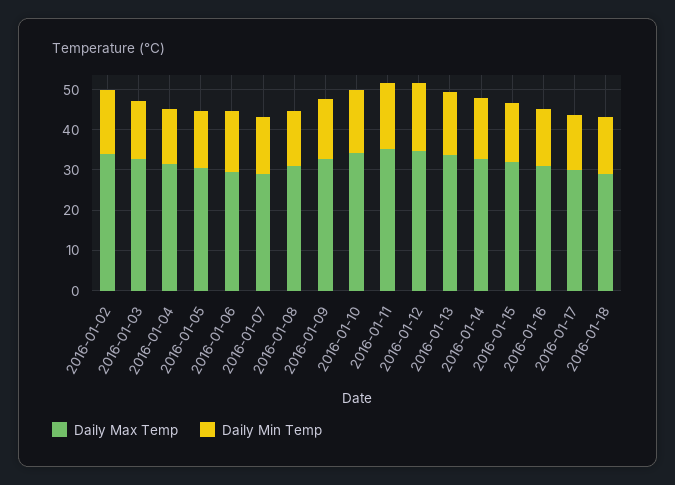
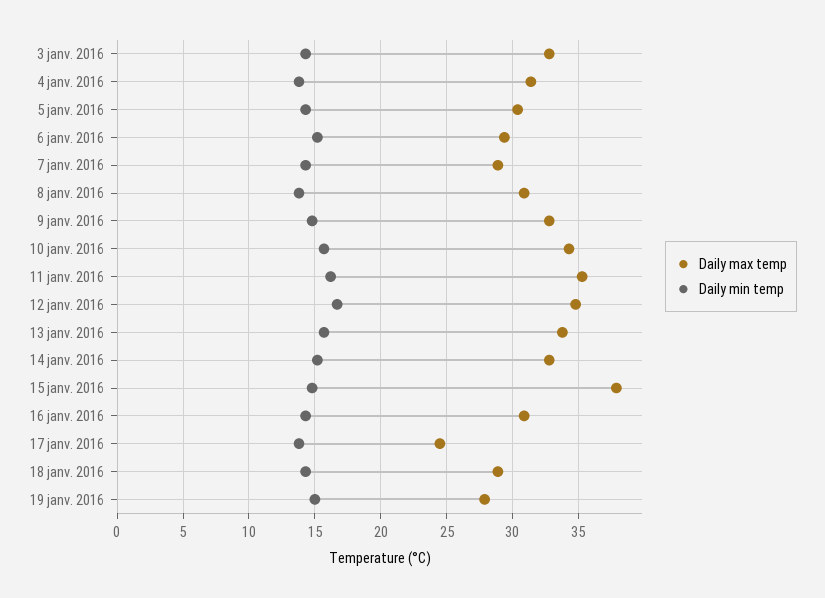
Daily Max Temp, 2016-01-02: 34 -> none
Daily Min Temp, 2016-01-02: 16 -> none
Daily Max Temp, 2016-01-15: 32 -> 38
Daily Max Temp, 2016-01-17: 30 -> 24.5
Daily Max Temp, 19 janv. 2016: none -> 28
Daily Min Temp, 19 janv. 2016: none -> 15

